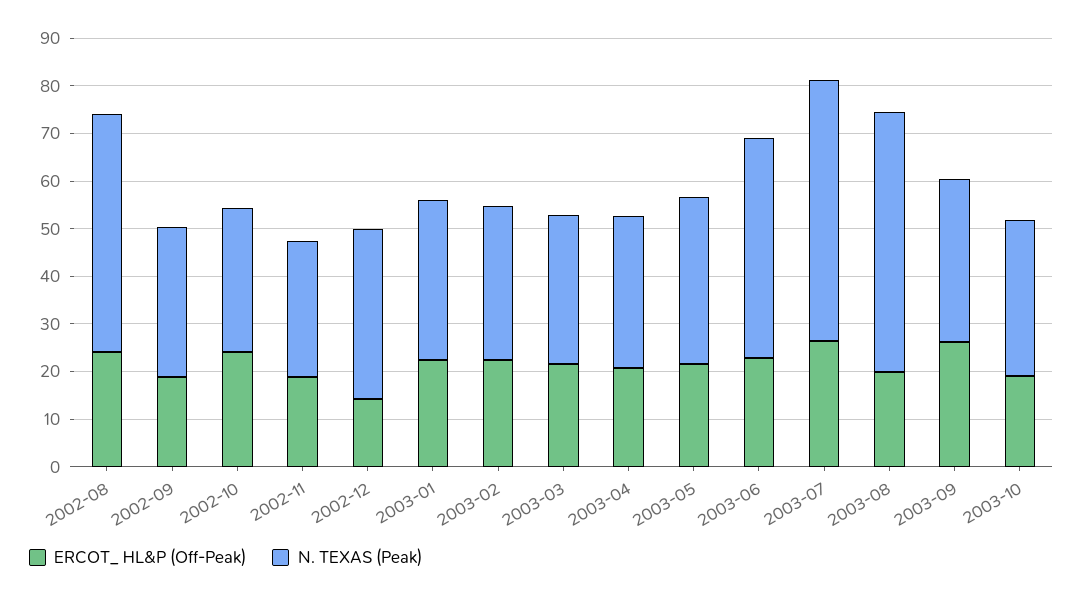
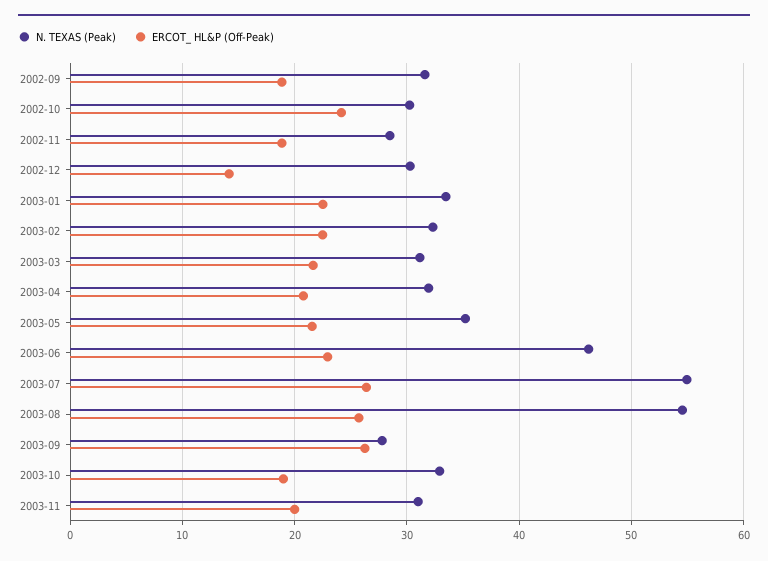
ERCOT_ HL&P (Off-Peak), 2002-08: 24 -> none
N. TEXAS (Peak), 2002-08: 50 -> none
N. TEXAS (Peak), 2002-12: 36 -> 30
ERCOT_ HL&P (Off-Peak), 2003-08: 20 -> 26
N. TEXAS (Peak), 2003-09: 34 -> 28
N. TEXAS (Peak), 2003-11: none -> 31
ERCOT_ HL&P (Off-Peak), 2003-11: none -> 20

